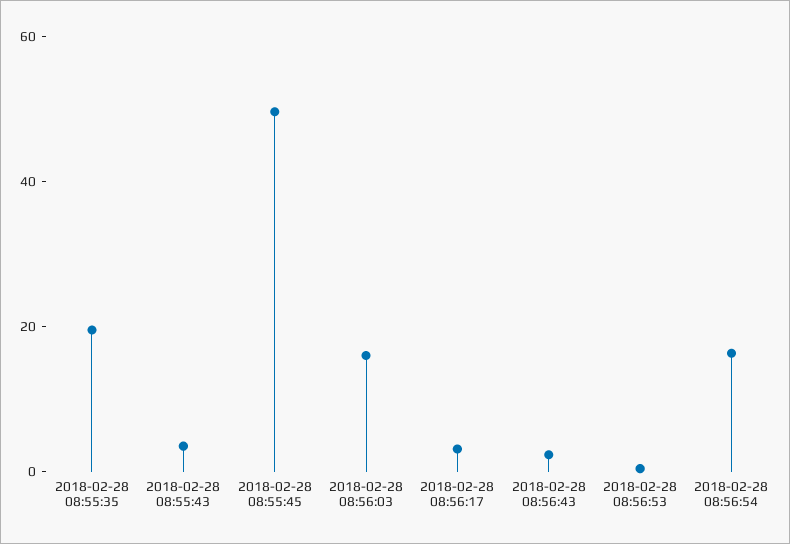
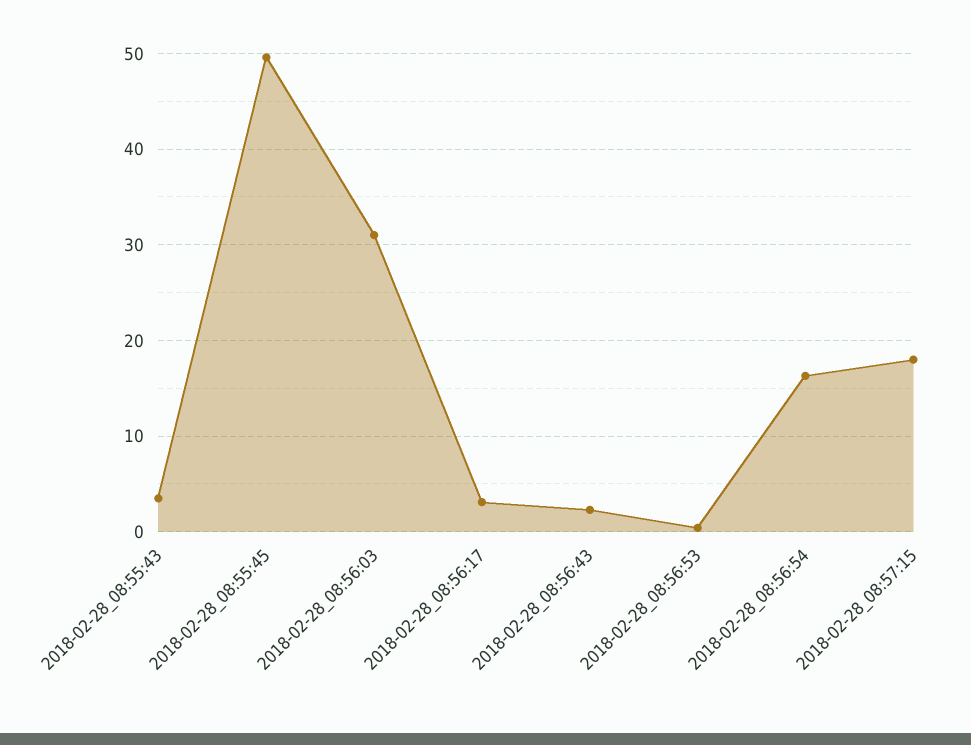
2018-02-28 08:55:35: 20 -> none
2018-02-28 08:56:03: 15 -> 31
2018-02-28_08:57:15: none -> 18

